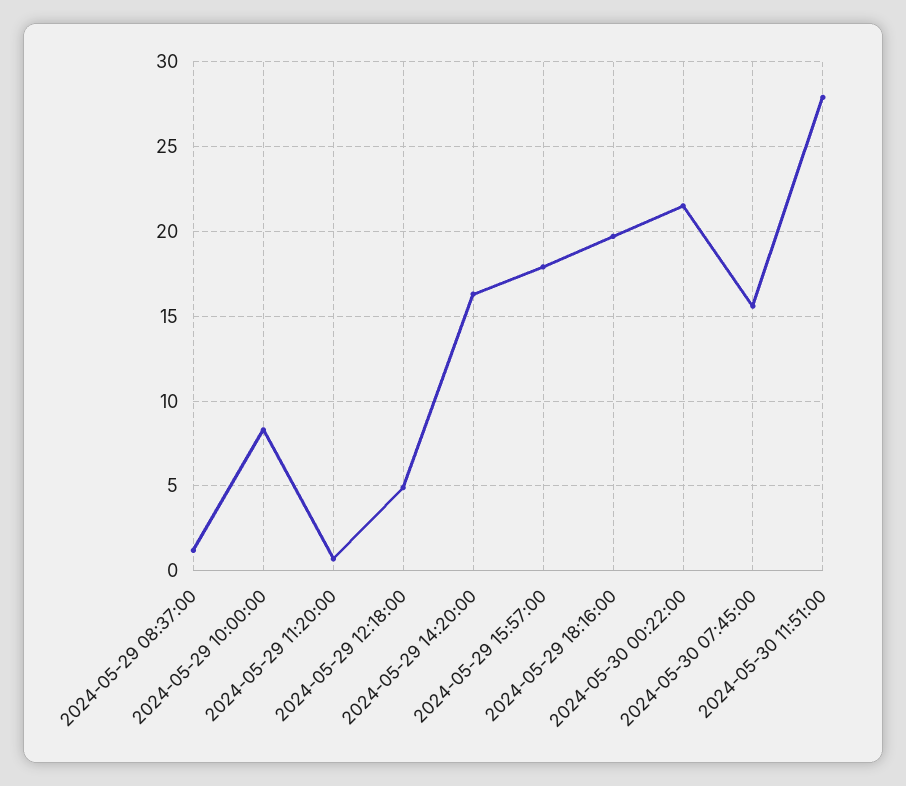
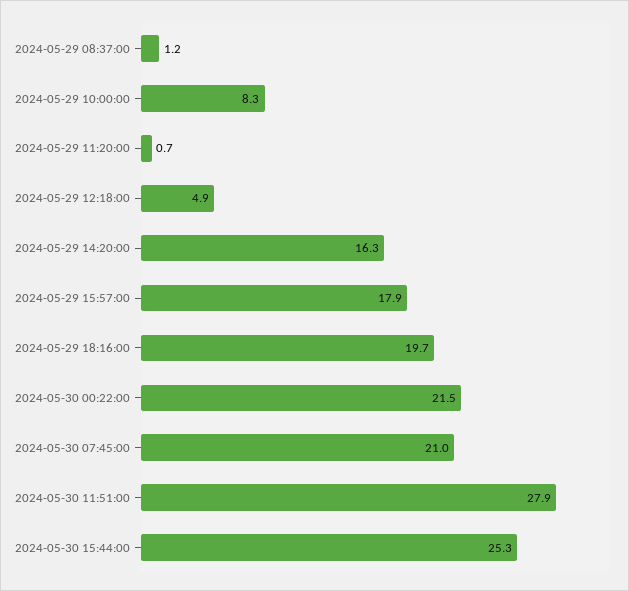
2024-05-30 07:45:00: 15.5 -> 21
2024-05-30 15:44:00: none -> 25.3

